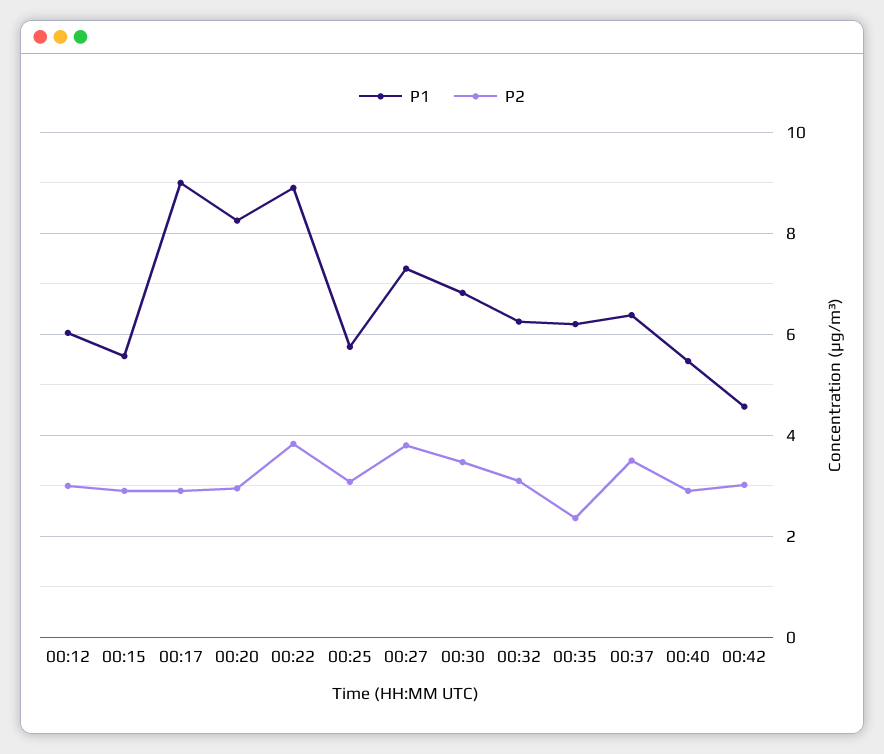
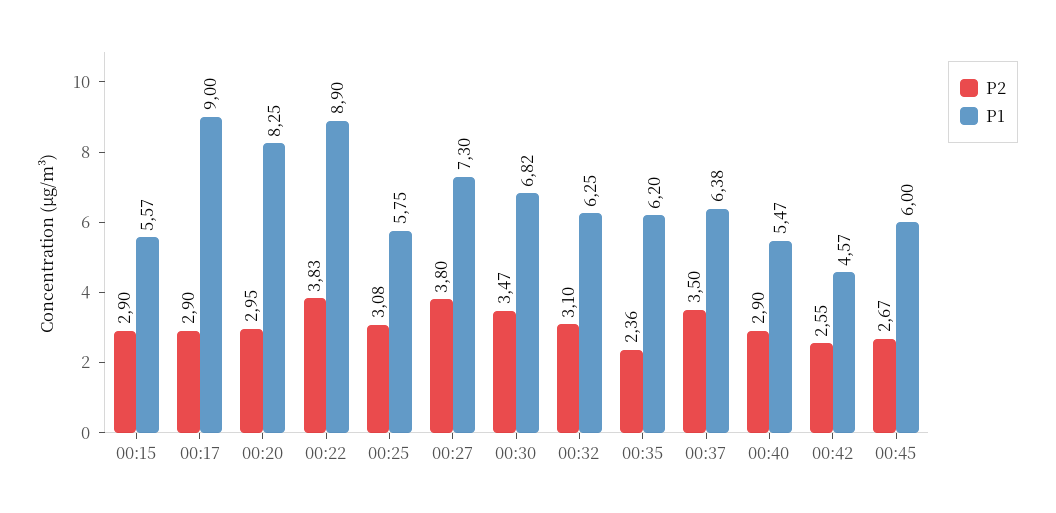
P1, 00:12: 6 -> none
P2, 00:12: 3 -> none
P2, 00:42: 3 -> 2.55
P2, 00:45: none -> 2.67
P1, 00:45: none -> 6

